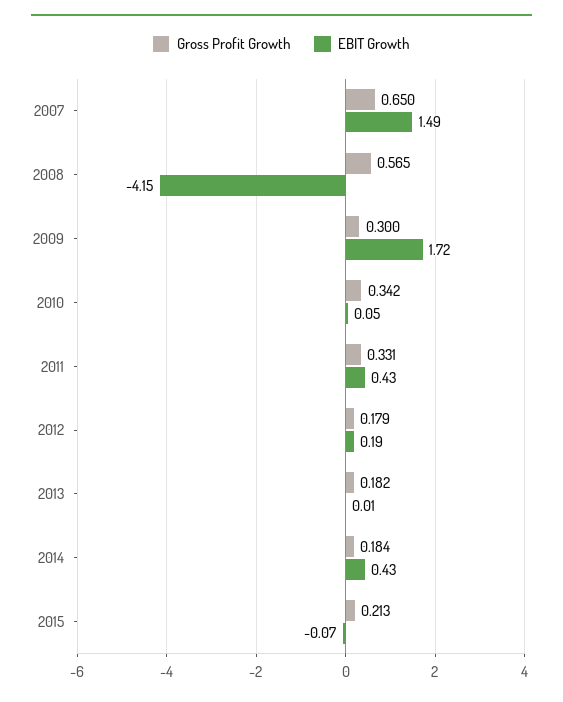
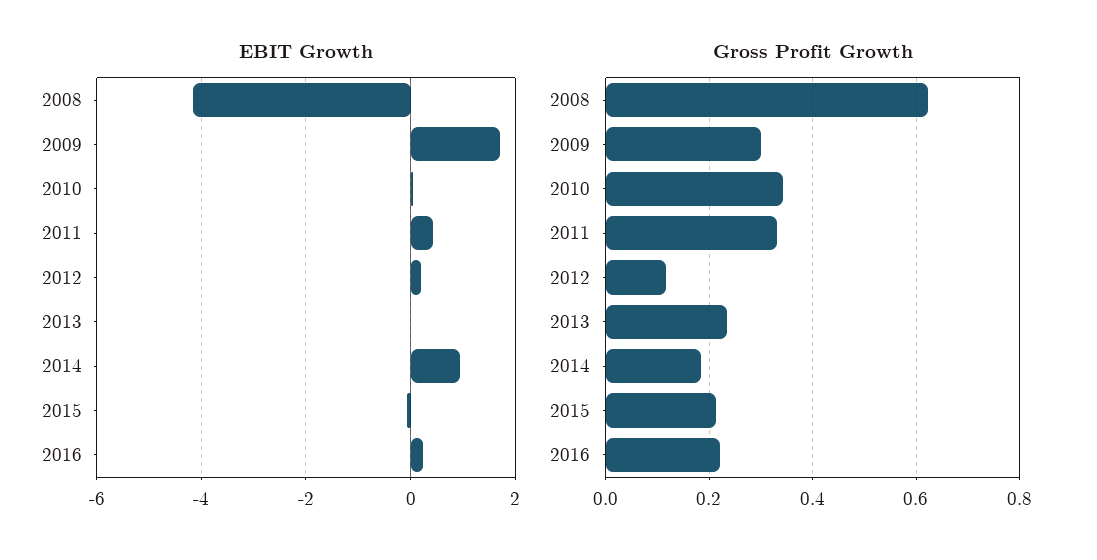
Gross Profit Growth, 2007: 0.65 -> none
EBIT Growth, 2007: 1.49 -> none
Gross Profit Growth, 2008: 0.565 -> 0.62
Gross Profit Growth, 2012: 0.179 -> 0.12
Gross Profit Growth, 2013: 0.182 -> 0.24
EBIT Growth, 2014: 0.43 -> 1
EBIT Growth, 2016: none -> 0.2
Gross Profit Growth, 2016: none -> 0.22

